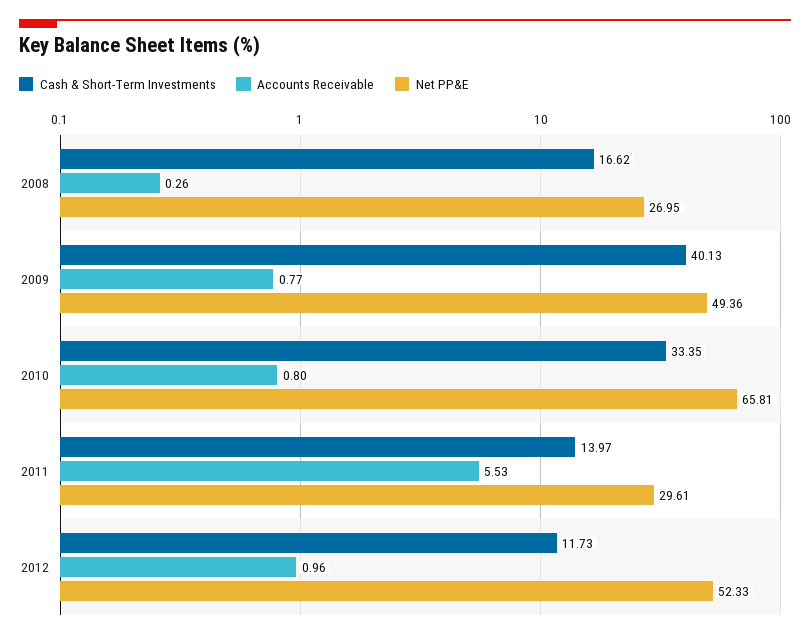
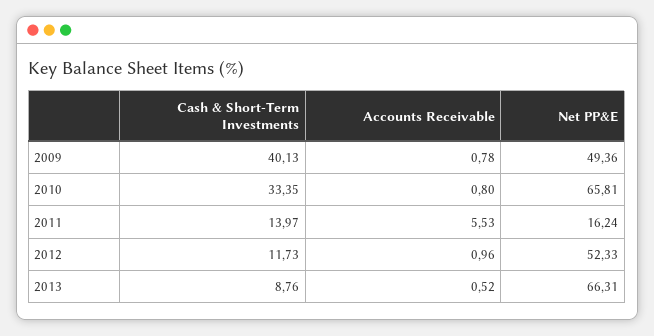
Cash & Short-Term Investments, 2008: 16.62 -> none
Accounts Receivable, 2008: 0.26 -> none
Net PP&E, 2008: 26.95 -> none
Accounts Receivable, 2009: 0.77 -> 0.78
Net PP&E, 2011: 29.61 -> 16.24
Cash & Short-Term Investments, 2013: none -> 8.76
Accounts Receivable, 2013: none -> 0.52
Net PP&E, 2013: none -> 66.31

